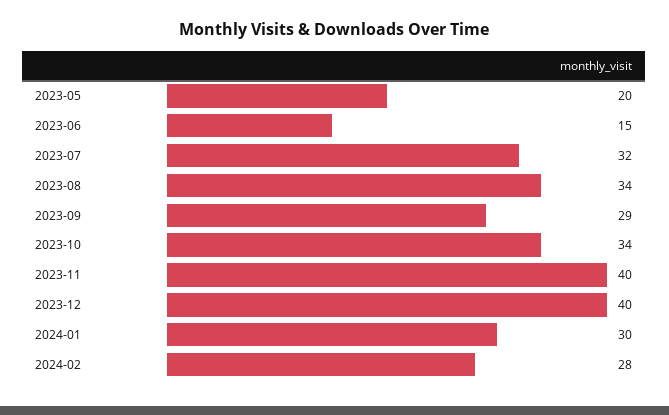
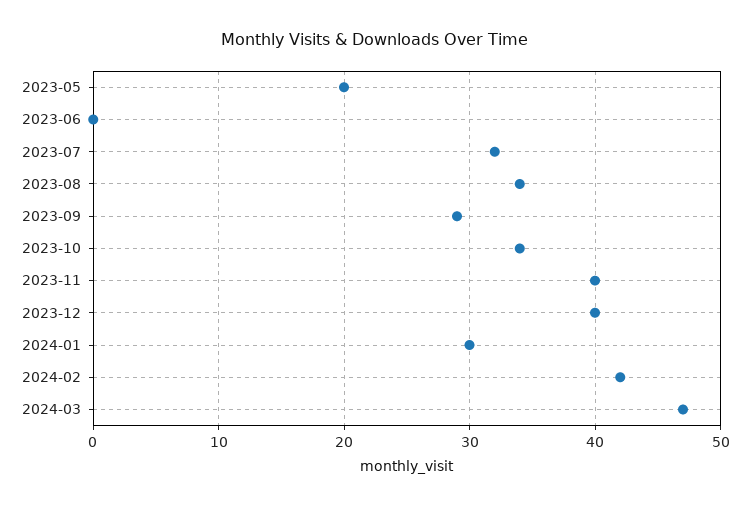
2023-06: 15 -> 0
2024-02: 28 -> 42
2024-03: none -> 47

